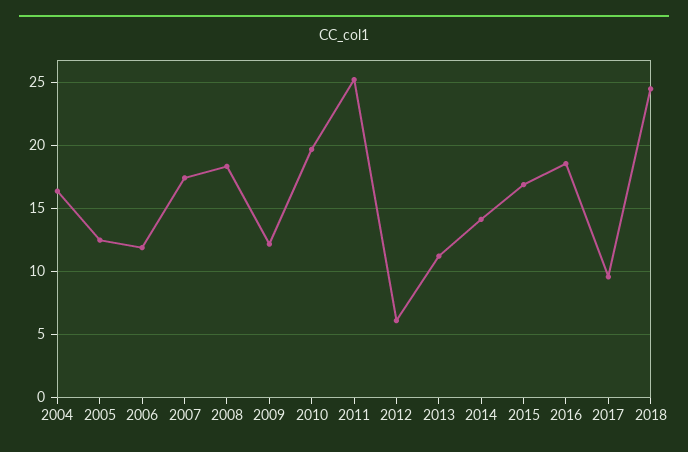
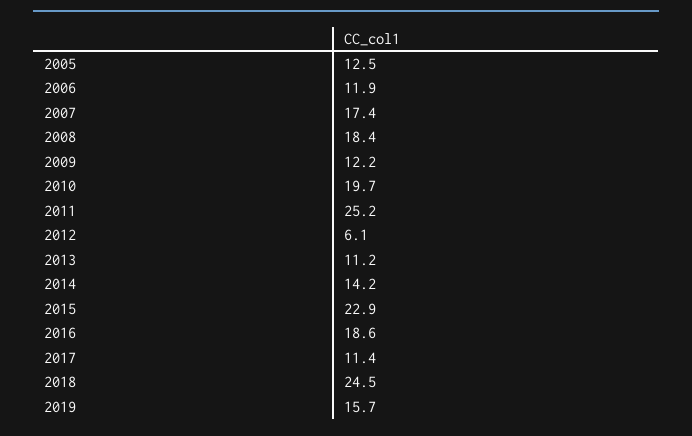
2004: 16.5 -> none
2015: 17 -> 22.9
2017: 9.5 -> 11.4
2019: none -> 15.7

